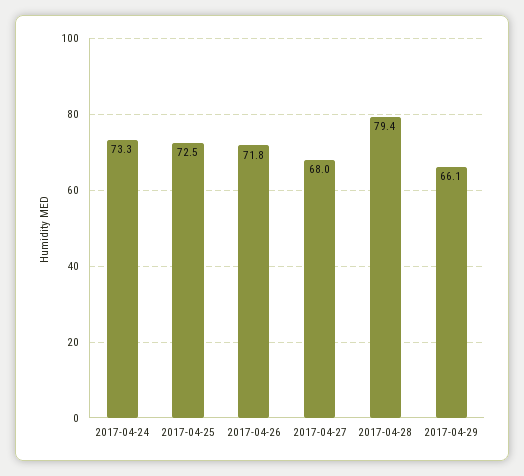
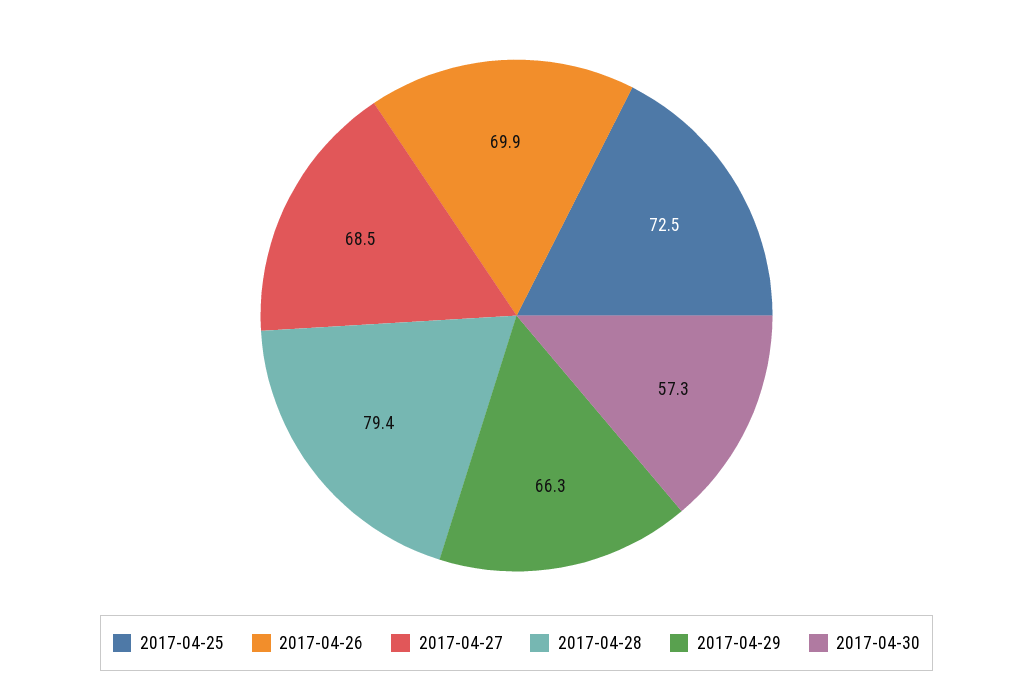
2017-04-24: 73.3 -> none
2017-04-26: 71.8 -> 69.9
2017-04-27: 68 -> 68.5
2017-04-29: 66.1 -> 66.3
2017-04-30: none -> 57.3

